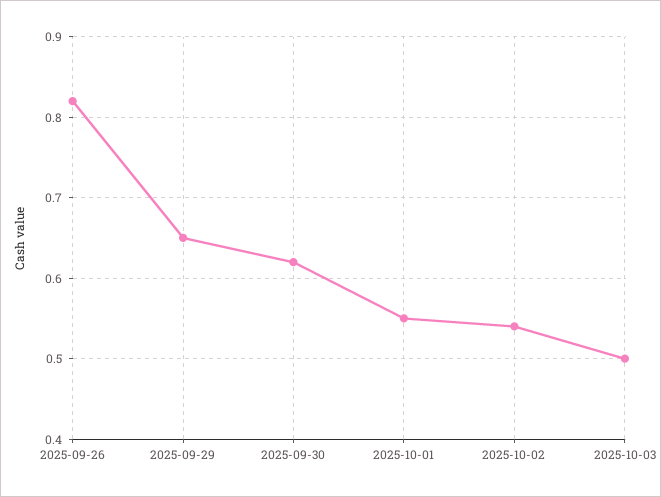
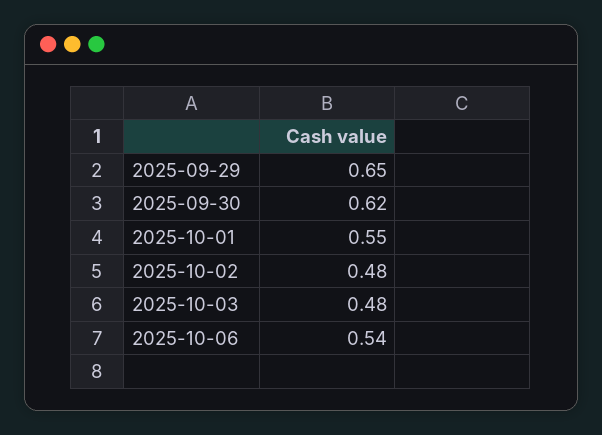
2025-09-26: 0.82 -> none
2025-10-02: 0.54 -> 0.48
2025-10-03: 0.5 -> 0.48
2025-10-06: none -> 0.54

